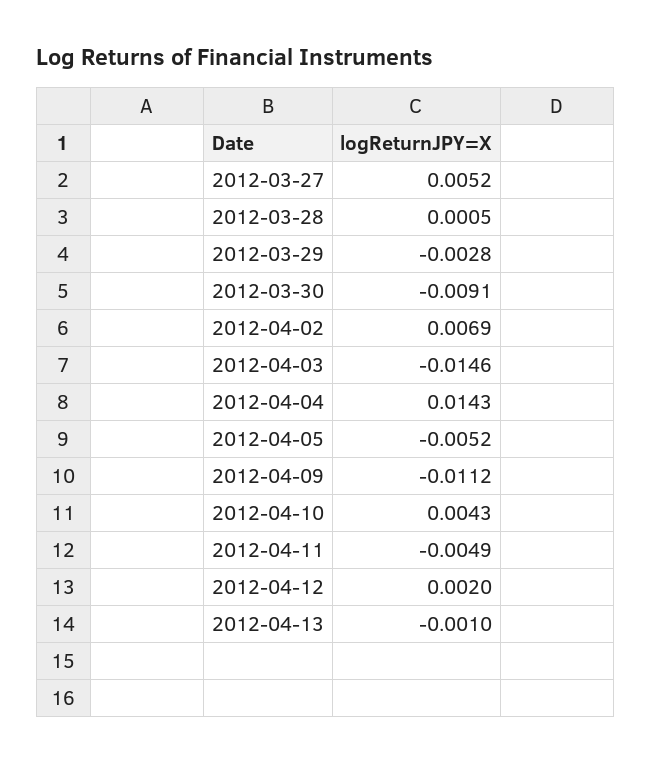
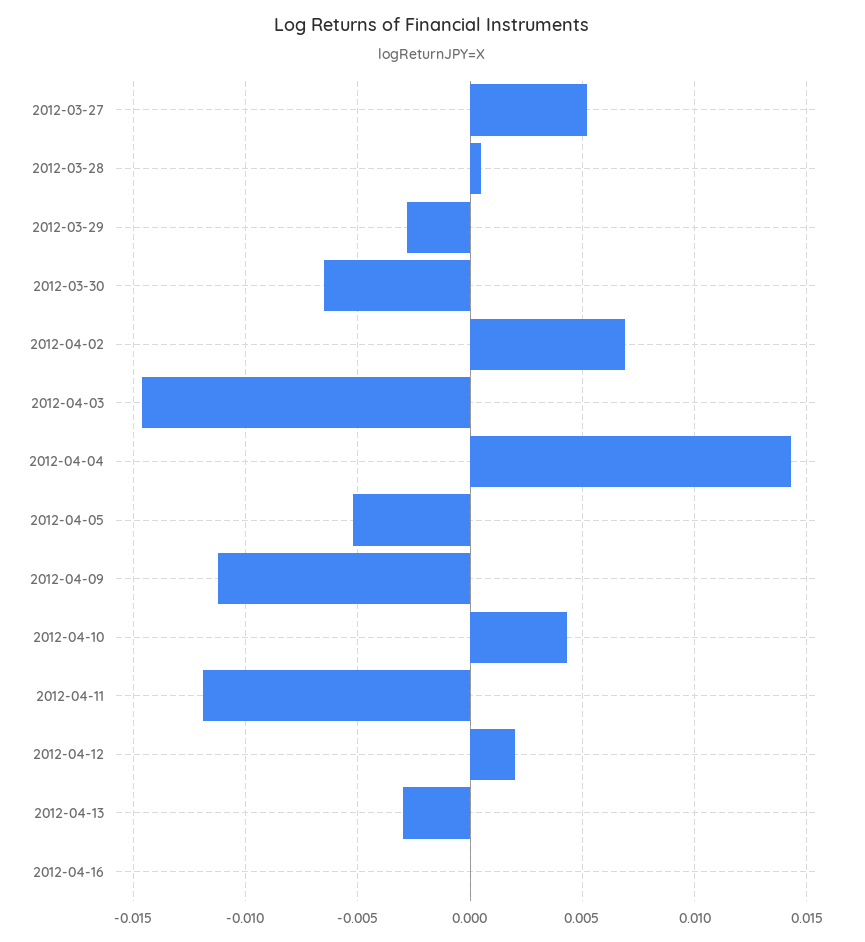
2012-03-30: -0.0091 -> -0.0065
2012-04-11: -0.0049 -> -0.012
2012-04-13: -0.001 -> -0.003
2012-04-16: none -> 0

